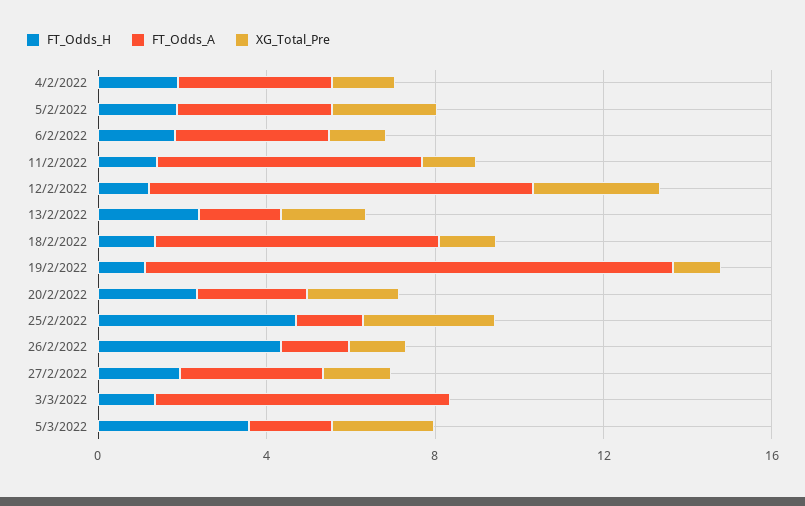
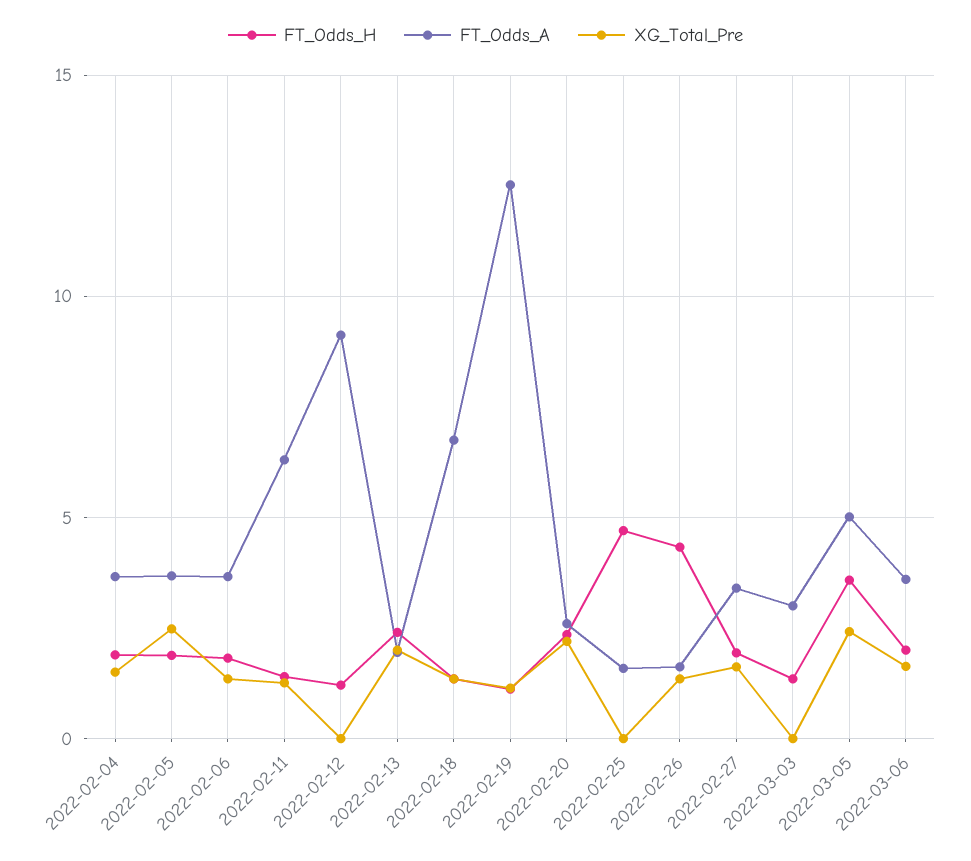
XG_Total_Pre, 12/2/2022: 3 -> 0
XG_Total_Pre, 25/2/2022: 3 -> 0
FT_Odds_A, 3/3/2022: 7 -> 3
FT_Odds_A, 5/3/2022: 2 -> 5
FT_Odds_H, 2022-03-06: none -> 2
FT_Odds_A, 2022-03-06: none -> 3.5
XG_Total_Pre, 2022-03-06: none -> 1.5

